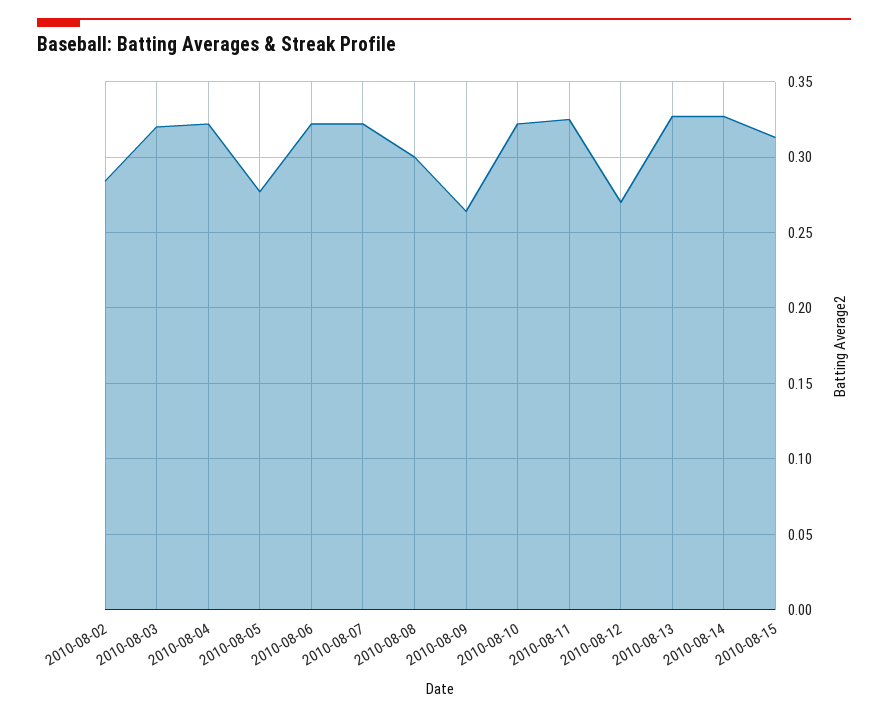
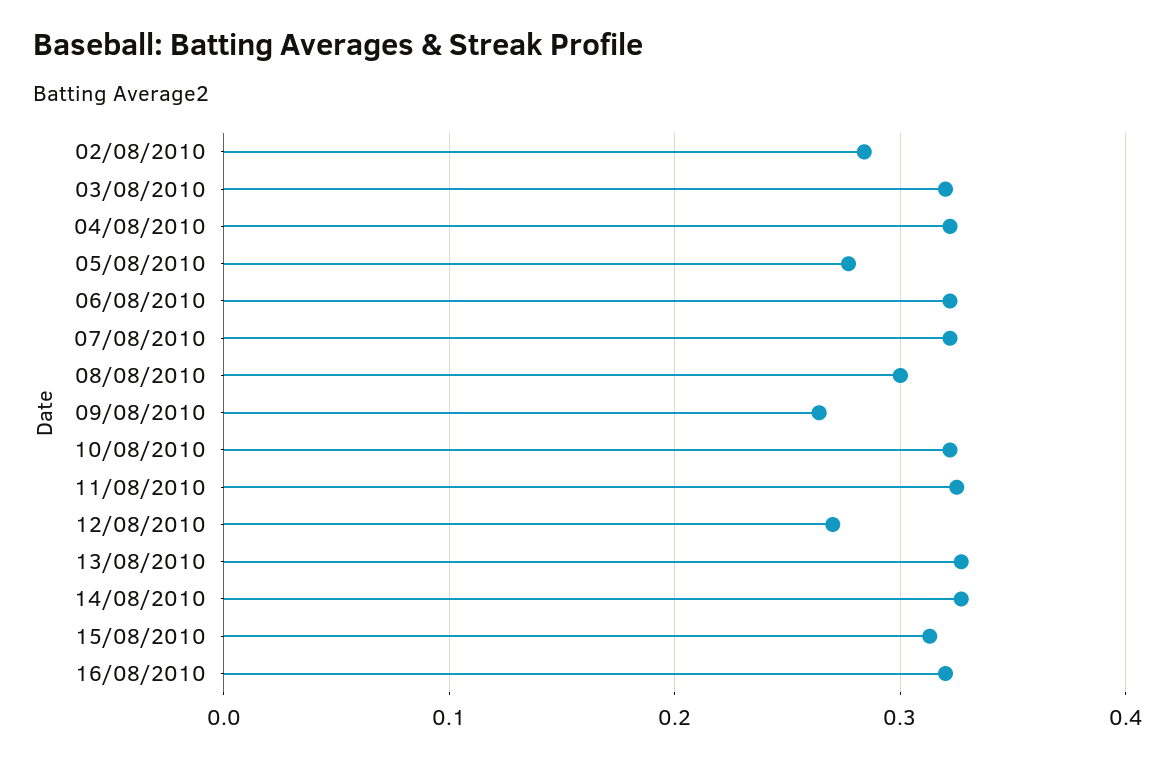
16/08/2010: none -> 0.32

